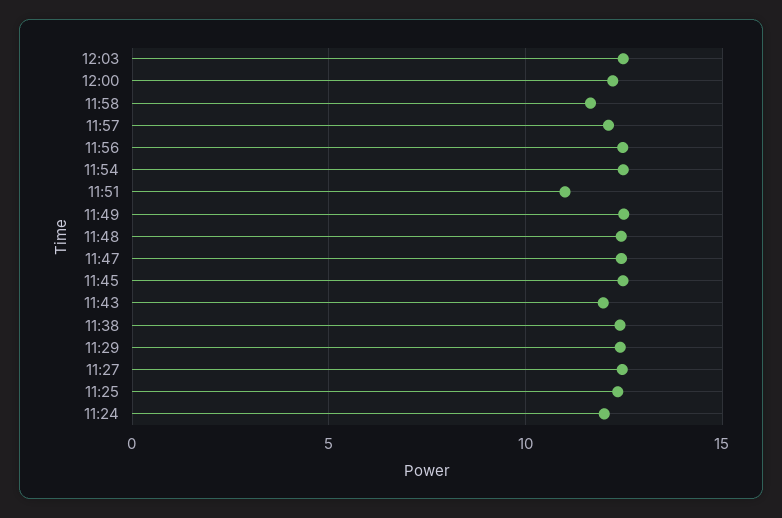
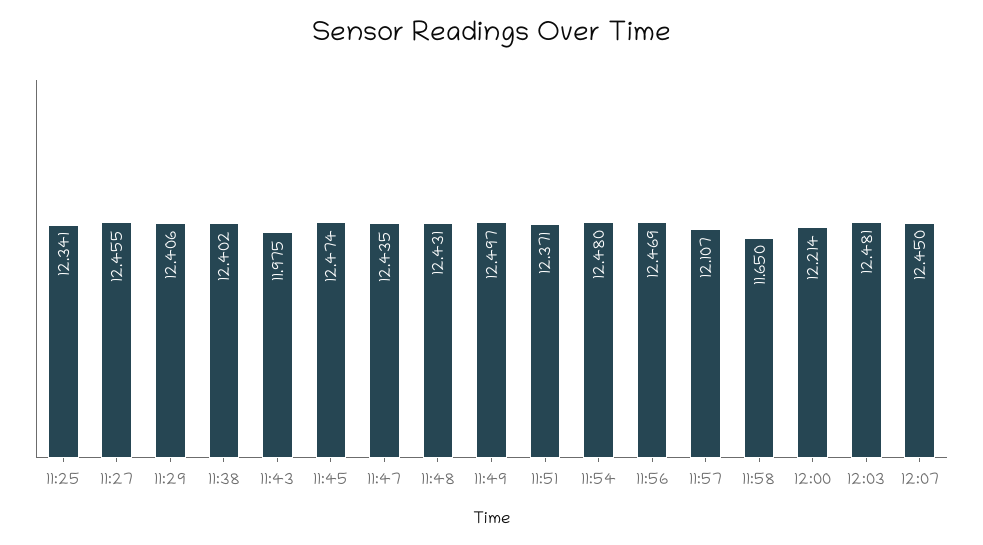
11:51: 11 -> 12.371
11:24: 12 -> none
12:07: none -> 12.45

